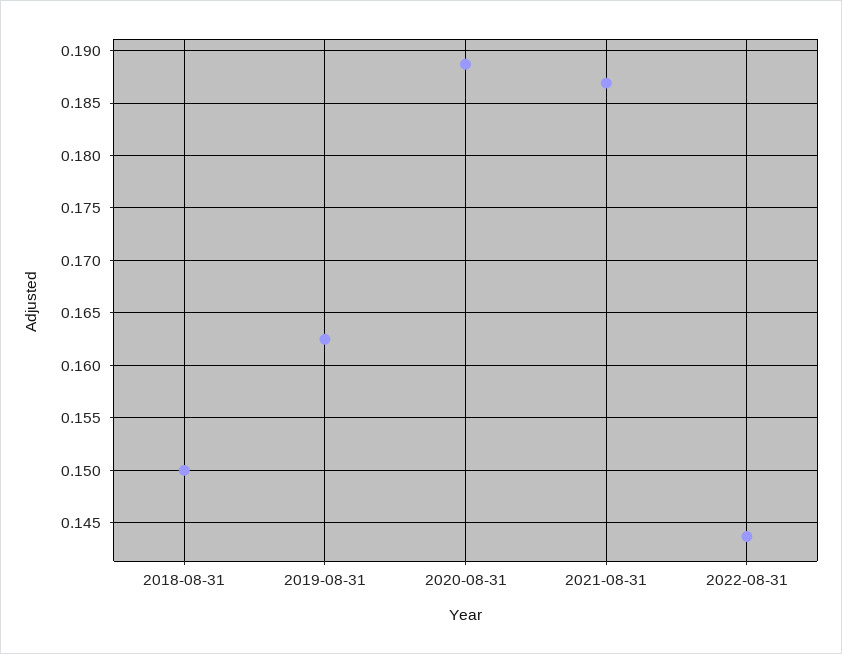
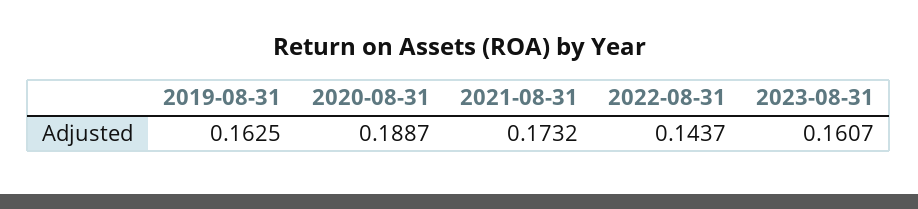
2018-08-31: 0.15 -> none
2021-08-31: 0.187 -> 0.1732
2023-08-31: none -> 0.1607

